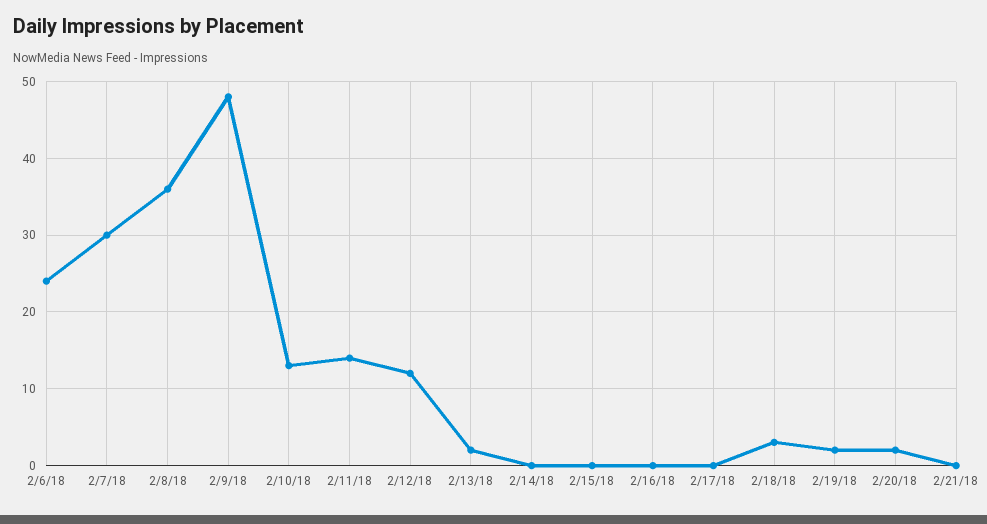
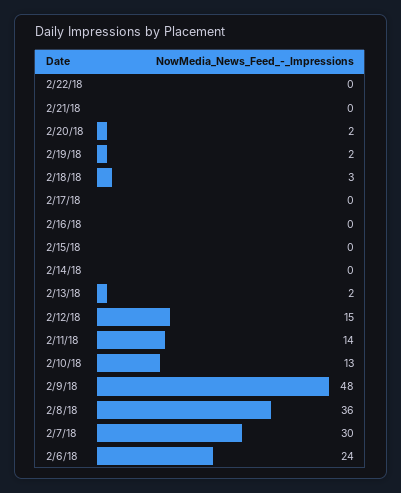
2/12/18: 12 -> 15
2/22/18: none -> 0

